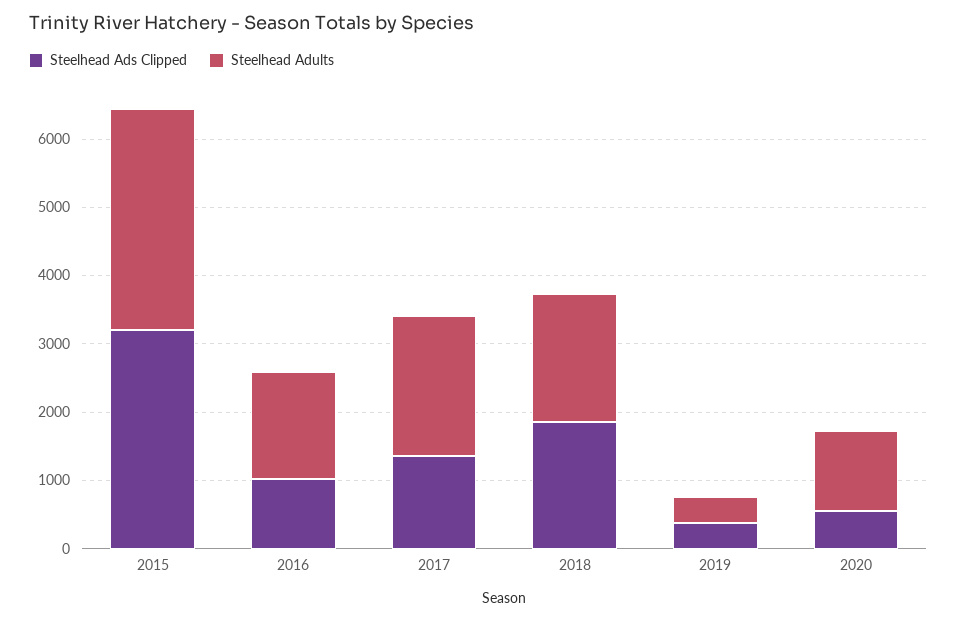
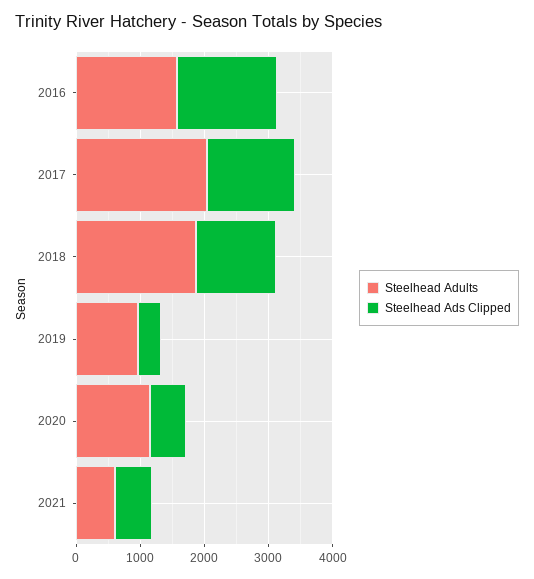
Steelhead Ads Clipped, 2015: 3200 -> none
Steelhead Adults, 2015: 3200 -> none
Steelhead Ads Clipped, 2016: 1000 -> 1600
Steelhead Ads Clipped, 2018: 1800 -> 1200
Steelhead Adults, 2019: 400 -> 1000
Steelhead Adults, 2021: none -> 600
Steelhead Ads Clipped, 2021: none -> 600

